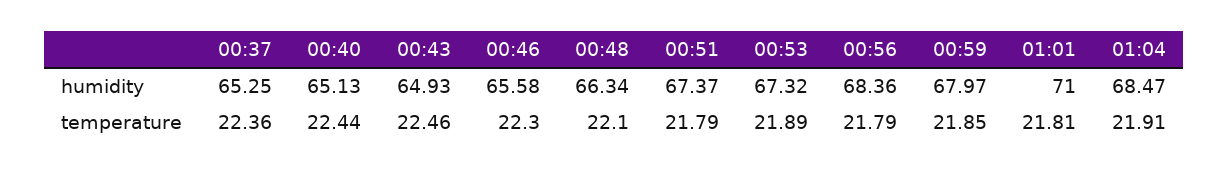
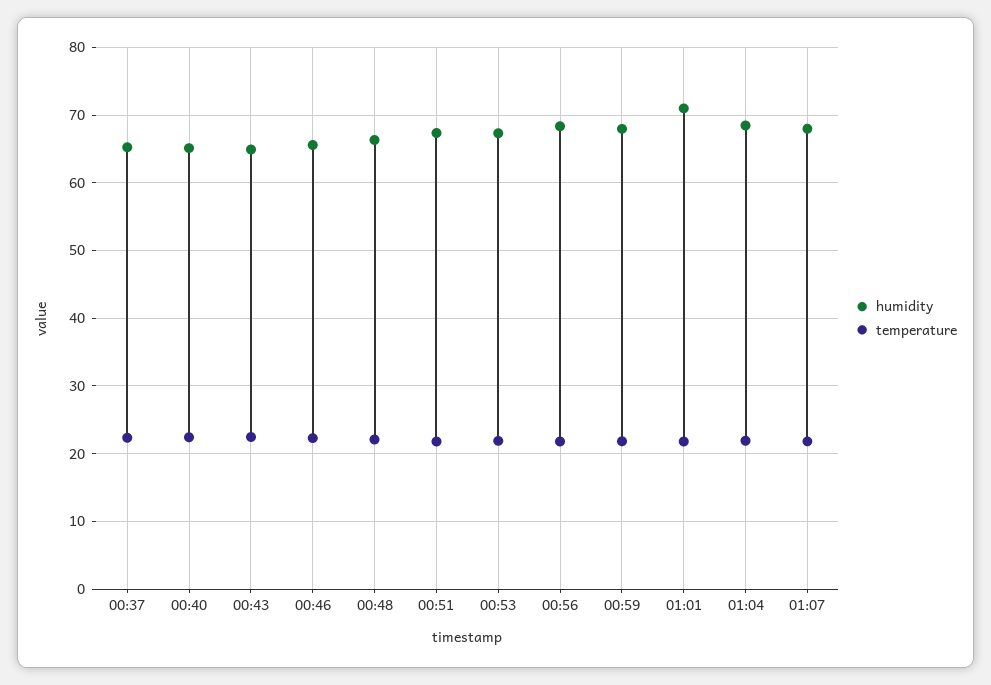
humidity, 01:07: none -> 68
temperature, 01:07: none -> 22

